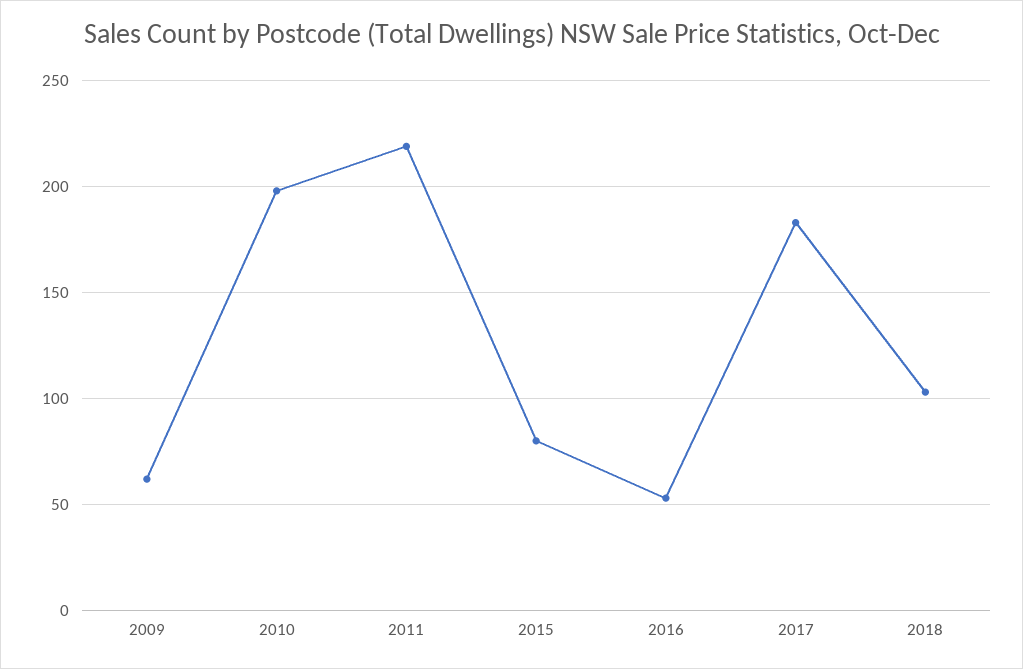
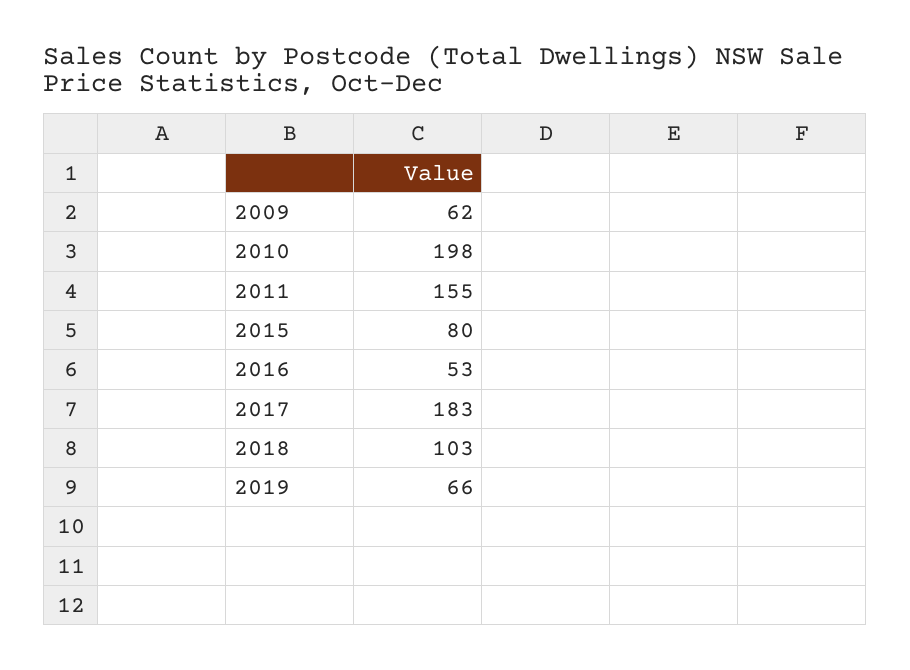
2011: 220 -> 155
2019: none -> 66

